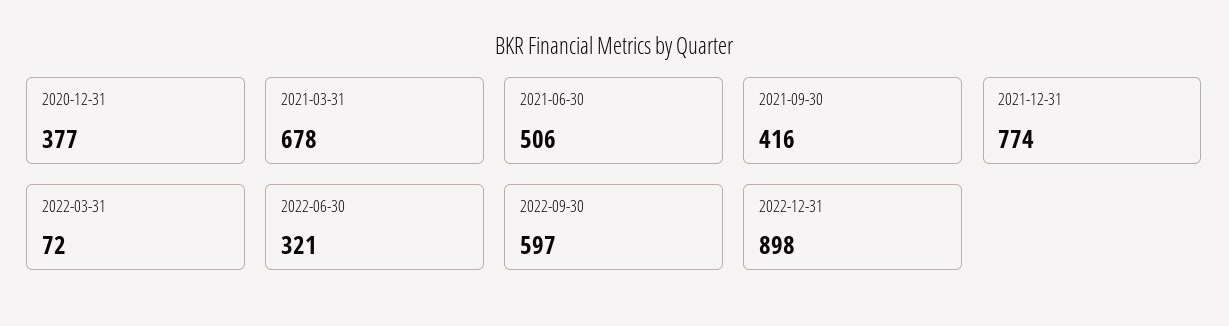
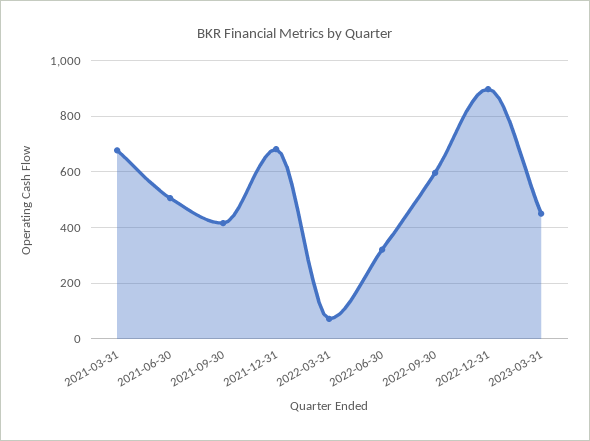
2020-12-31: 377 -> none
2021-12-31: 774 -> 675
2023-03-31: none -> 450

